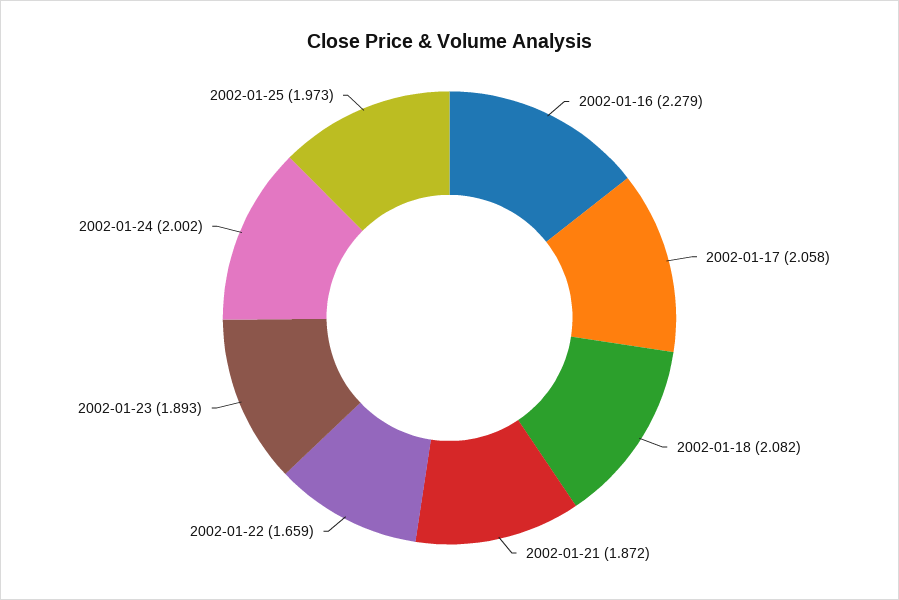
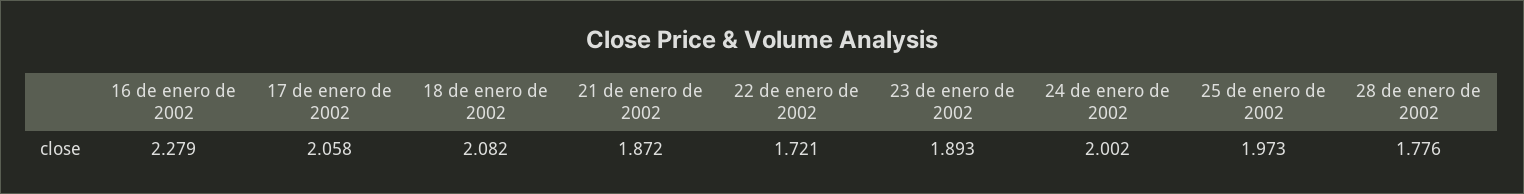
2002-01-22: 1.659 -> 1.721
28 de enero de 2002: none -> 1.776

